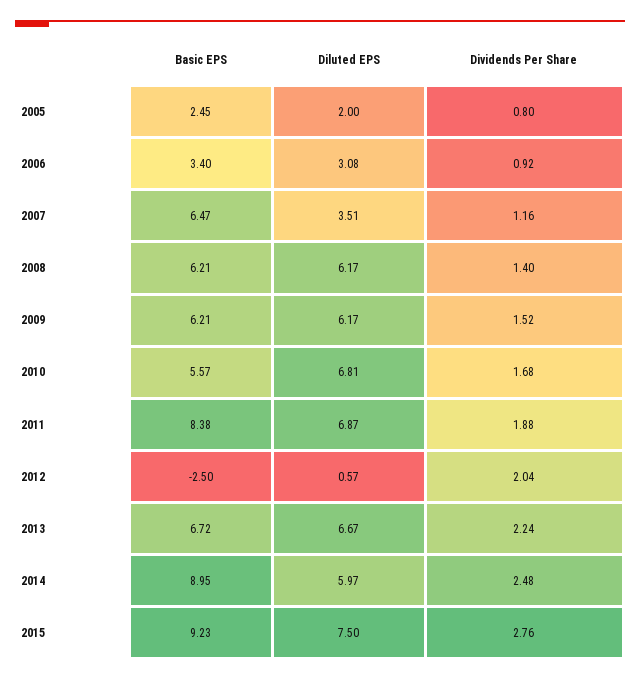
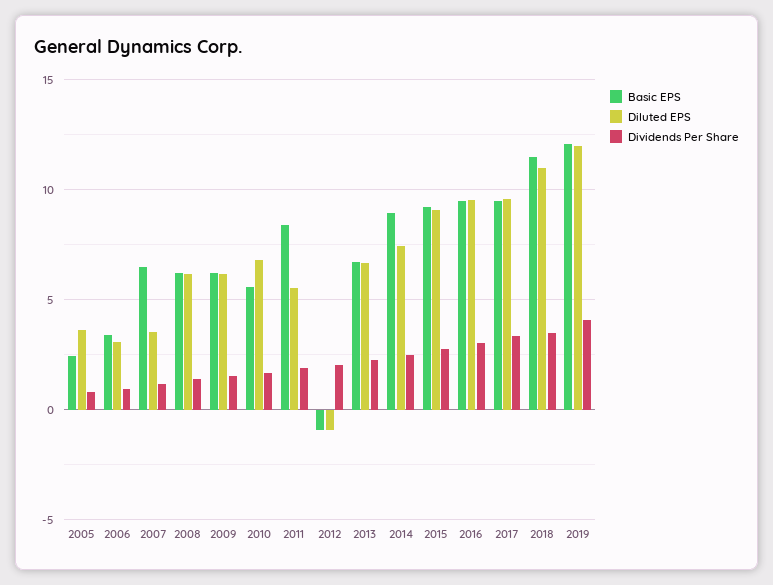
Diluted EPS, 2005: 2 -> 3.5
Diluted EPS, 2011: 6.87 -> 5.5
Basic EPS, 2012: -2.5 -> -1
Diluted EPS, 2012: 0.57 -> -1
Diluted EPS, 2014: 5.97 -> 7.5
Diluted EPS, 2015: 7.5 -> 9
Basic EPS, 2016: none -> 9.5
Diluted EPS, 2016: none -> 9.5
Dividends Per Share, 2016: none -> 3
Basic EPS, 2017: none -> 9.5
Diluted EPS, 2017: none -> 9.5
Dividends Per Share, 2017: none -> 3.5
Basic EPS, 2018: none -> 11.5
Diluted EPS, 2018: none -> 11
Dividends Per Share, 2018: none -> 3.5
Basic EPS, 2019: none -> 12
Diluted EPS, 2019: none -> 12
Dividends Per Share, 2019: none -> 4

